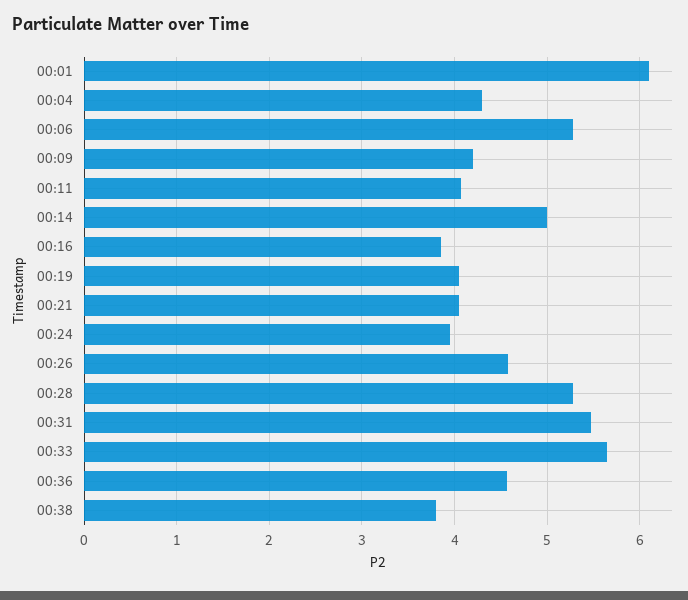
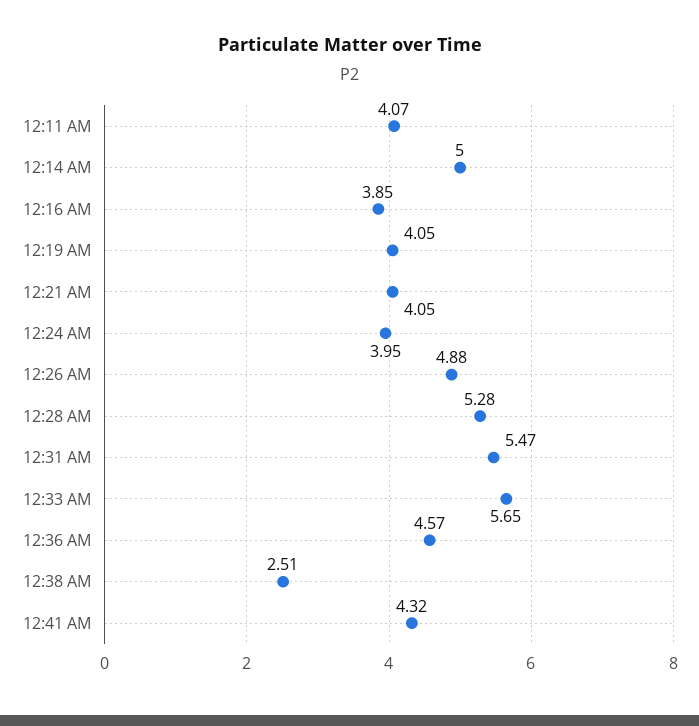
00:01: 6.1 -> none
00:04: 4.3 -> none
00:06: 5.3 -> none
00:09: 4.2 -> none
00:26: 4.6 -> 4.88
00:38: 3.8 -> 2.51
12:41 AM: none -> 4.32

